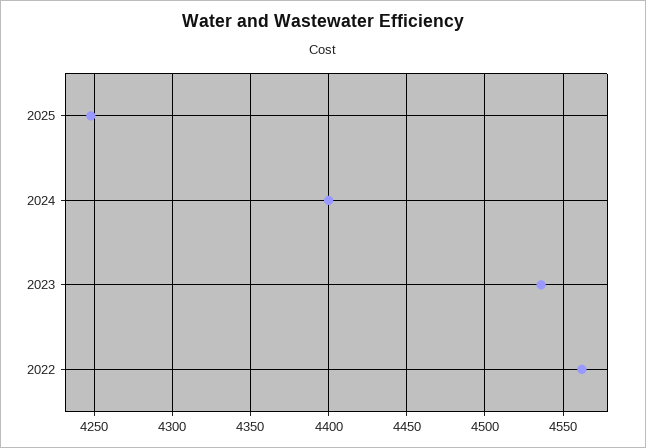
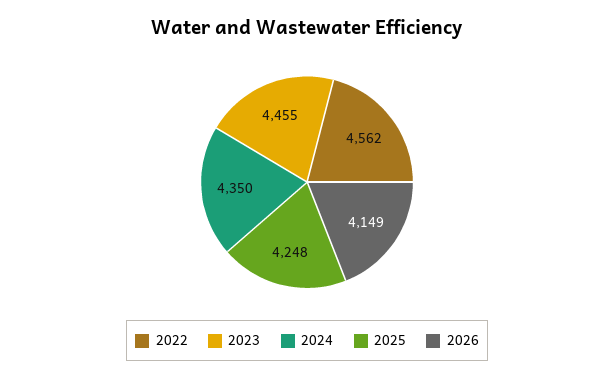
2024: 4400 -> 4350
2023: 4535 -> 4455
2026: none -> 4149

